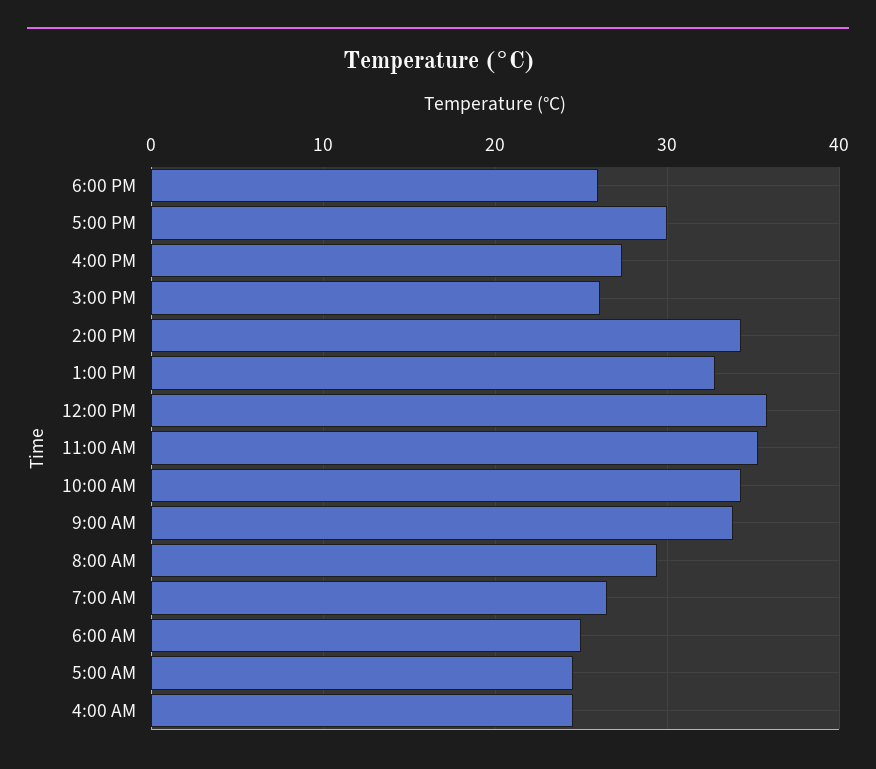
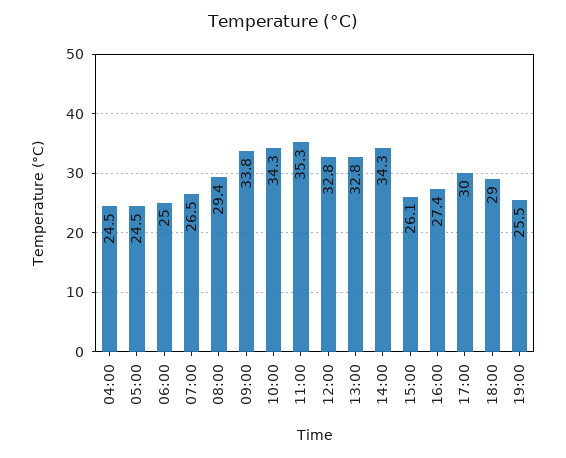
6:00 PM: 26 -> 29
12:00 PM: 36 -> 32.8
19:00: none -> 25.5

